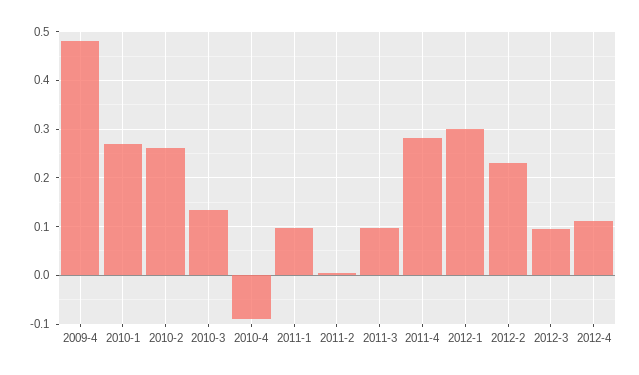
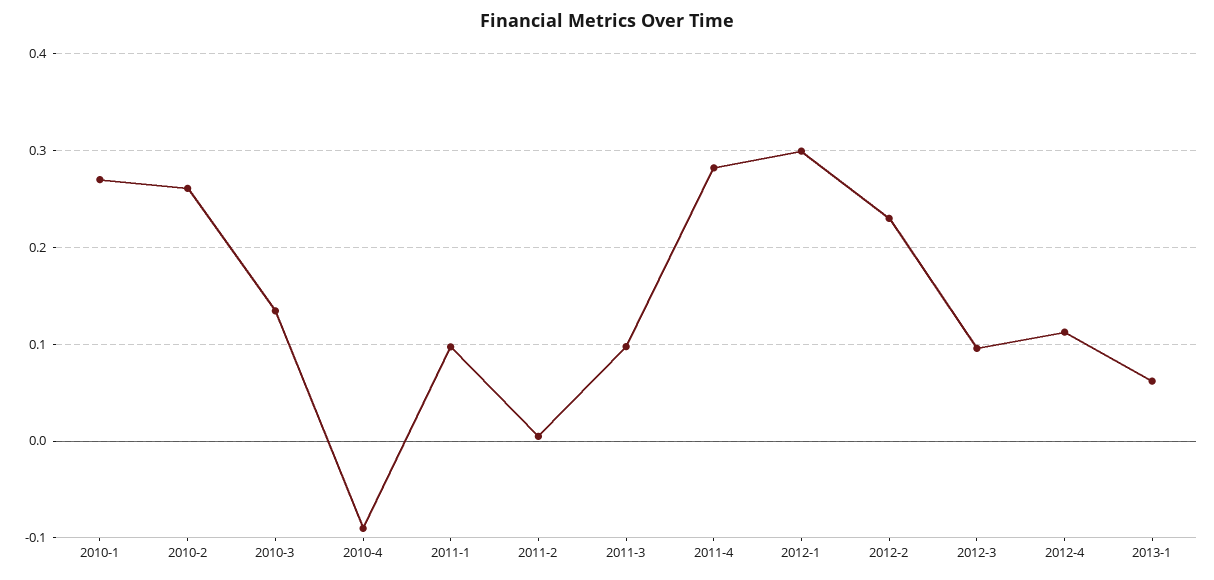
2009-4: 0.48 -> none
2013-1: none -> 0.06

